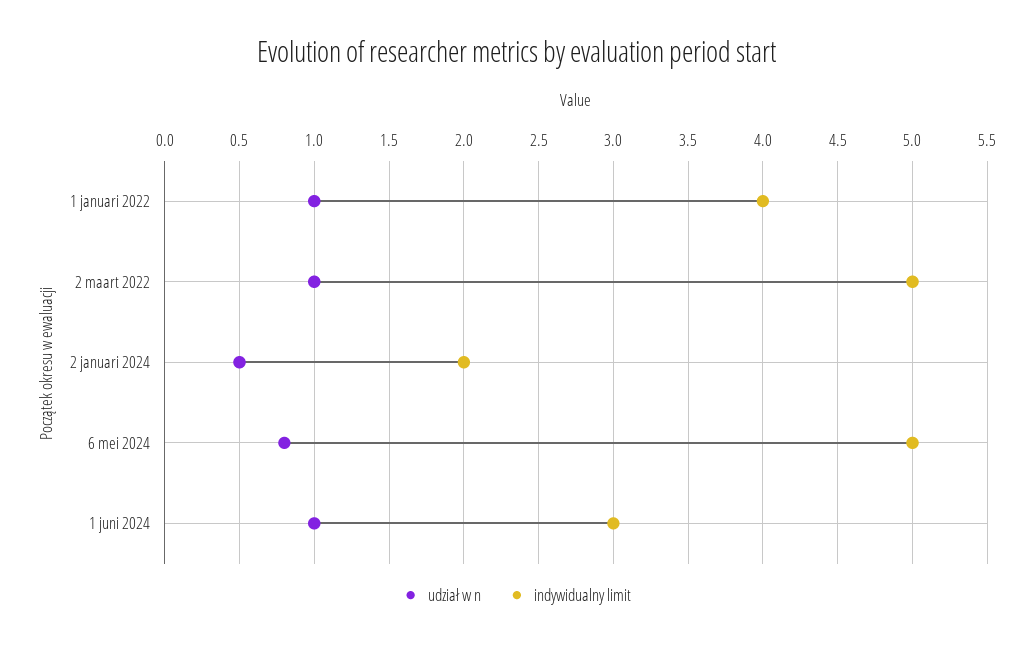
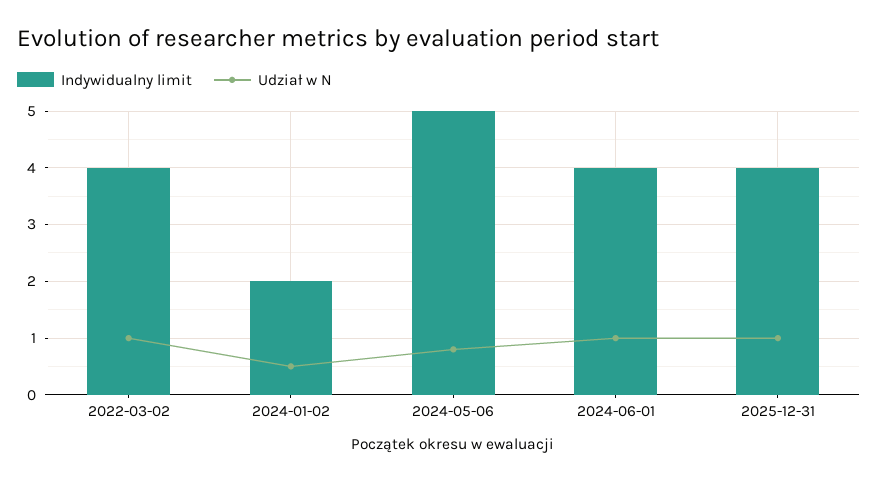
udział w n, 1 januari 2022: 1 -> none
indywidualny limit, 1 januari 2022: 4 -> none
indywidualny limit, 2 maart 2022: 5 -> 4
indywidualny limit, 1 juni 2024: 3 -> 4
indywidualny limit, 2025-12-31: none -> 4
udział w n, 2025-12-31: none -> 1

